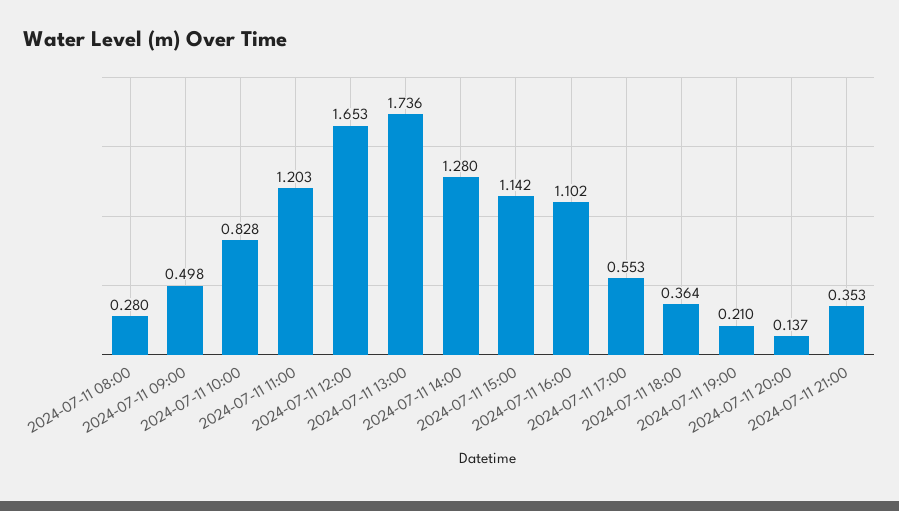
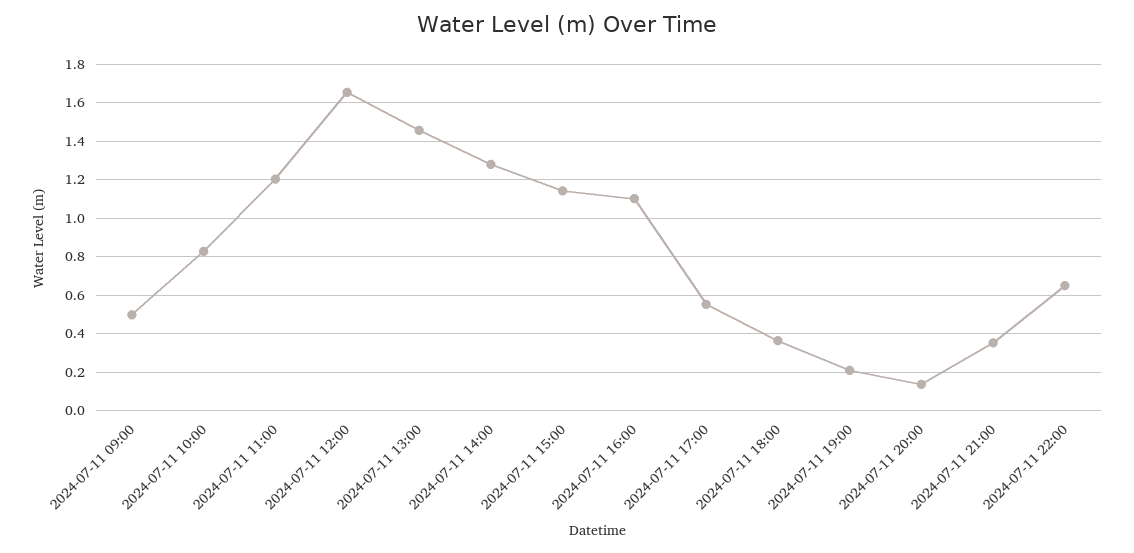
2024-07-11 08:00: 0.28 -> none
2024-07-11 13:00: 1.736 -> 1.45
2024-07-11 22:00: none -> 0.65

